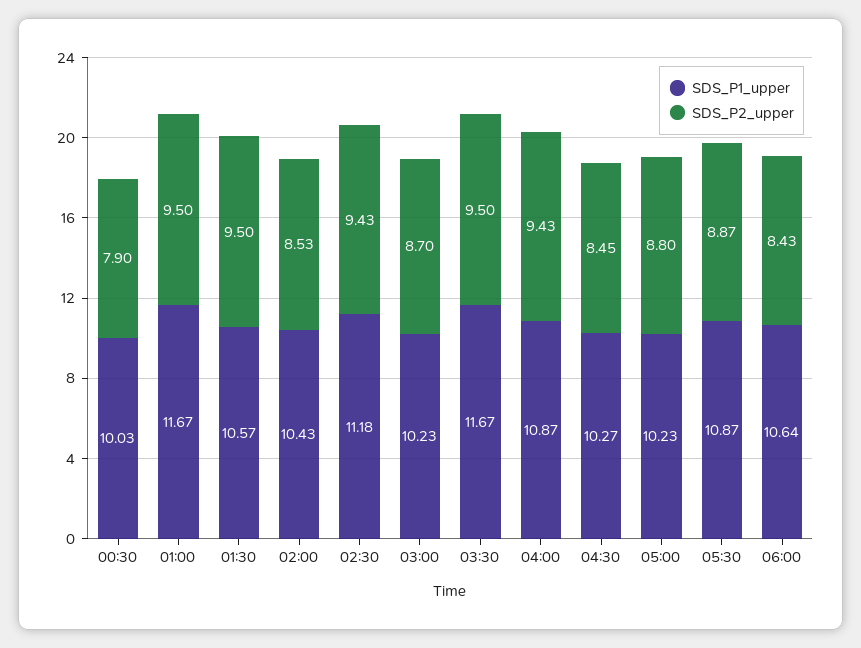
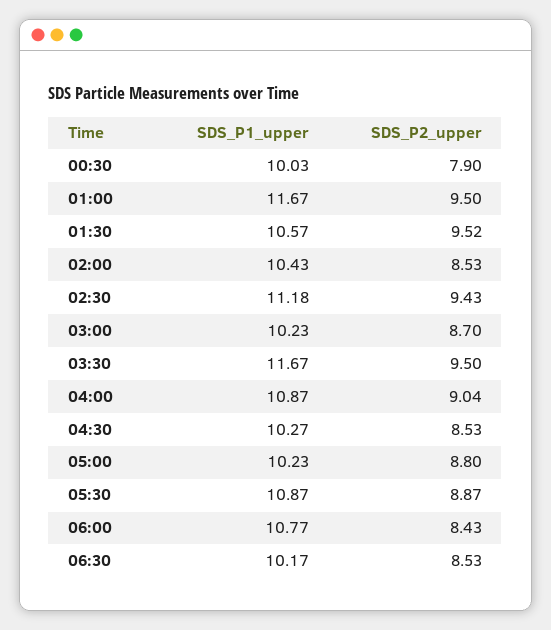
SDS_P2_upper, 01:30: 9.5 -> 9.52
SDS_P2_upper, 04:00: 9.43 -> 9.04
SDS_P2_upper, 04:30: 8.45 -> 8.53
SDS_P1_upper, 06:00: 10.64 -> 10.77
SDS_P1_upper, 06:30: none -> 10.17
SDS_P2_upper, 06:30: none -> 8.53

